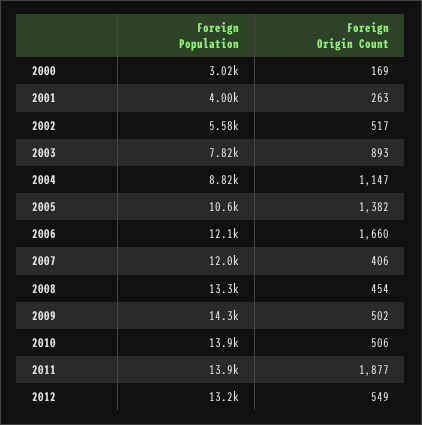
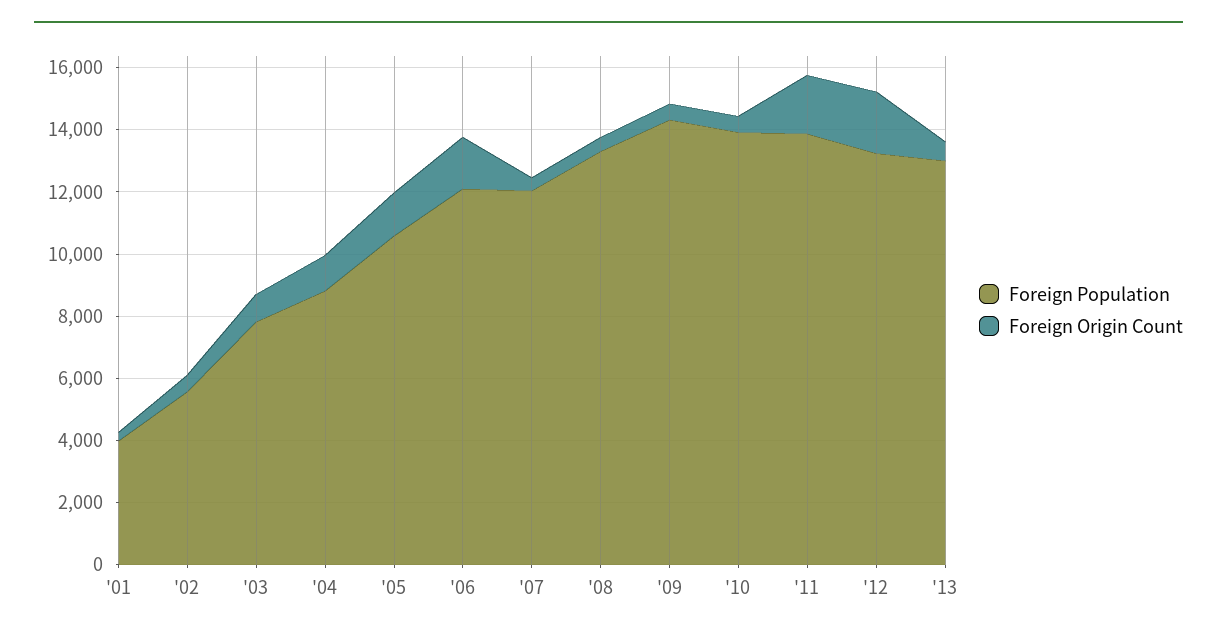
Foreign Population, 2000: 3020 -> none
Foreign Origin Count, 2000: 169 -> none
Foreign Origin Count, 2012: 549 -> 2000
Foreign Population, '13: none -> 13000
Foreign Origin Count, '13: none -> 500

